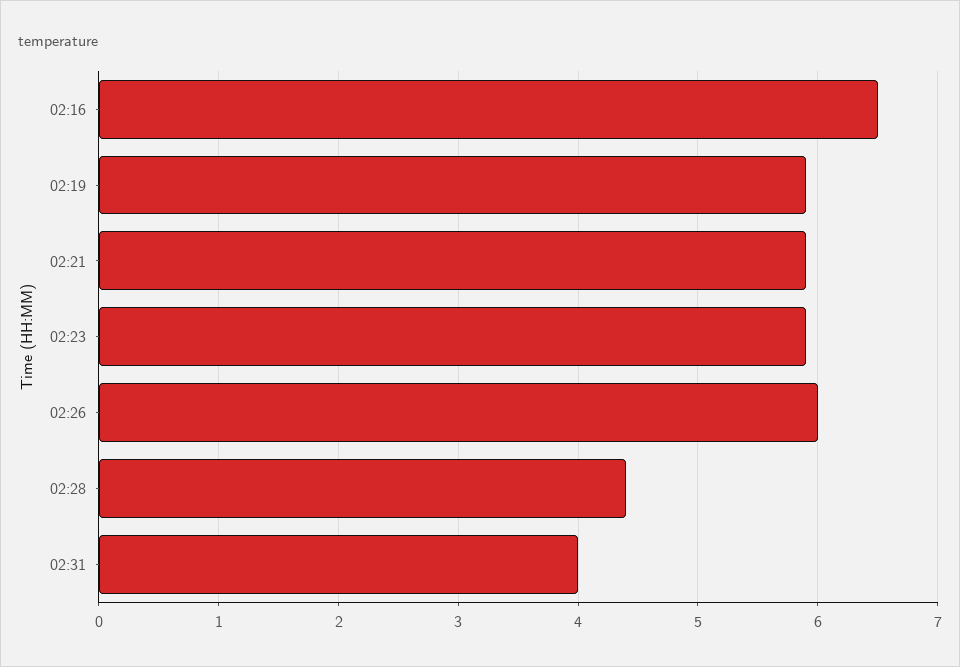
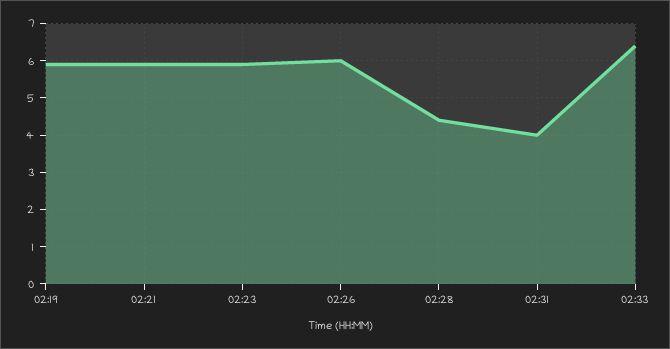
02:16: 6.5 -> none
02:33: none -> 6.5

